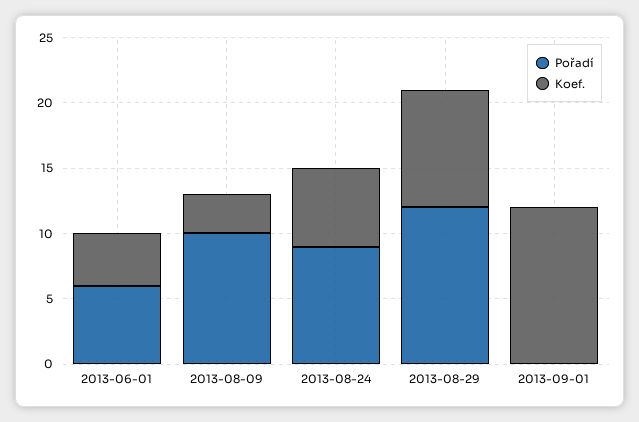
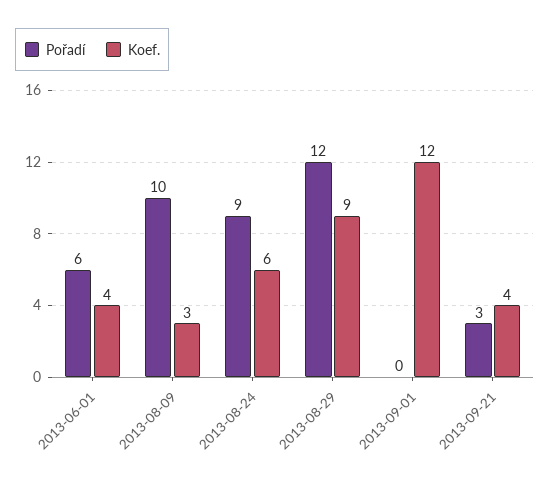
Pořadí, 2013-09-21: none -> 3
Koef., 2013-09-21: none -> 4

